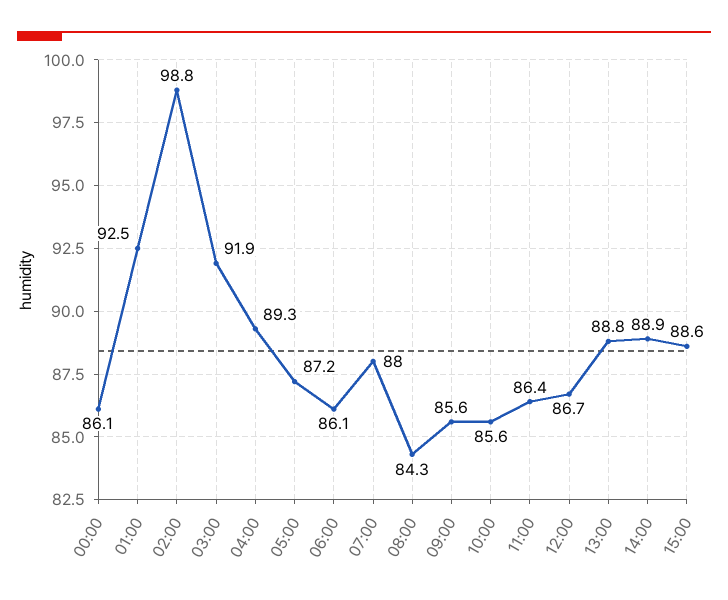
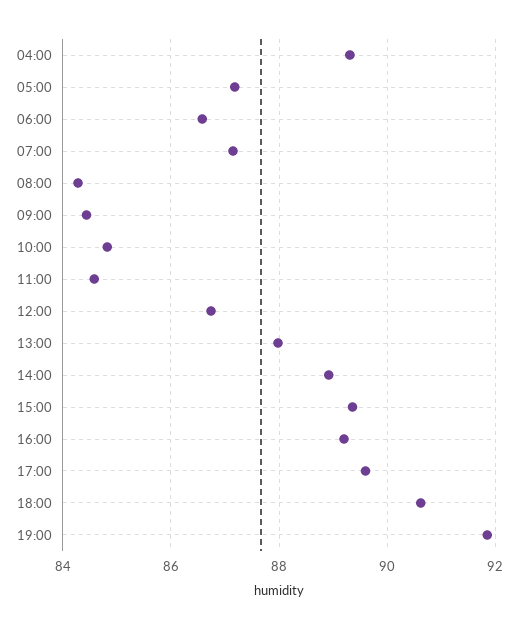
00:00: 86.1 -> none
01:00: 92.5 -> none
02:00: 98.8 -> none
03:00: 91.9 -> none
06:00: 86.1 -> 86.6
07:00: 88 -> 87.2
09:00: 85.6 -> 84.4
10:00: 85.6 -> 84.8
11:00: 86.4 -> 84.6
13:00: 88.8 -> 88
15:00: 88.6 -> 89.4
16:00: none -> 89.2
17:00: none -> 89.6
18:00: none -> 90.6
19:00: none -> 91.8

